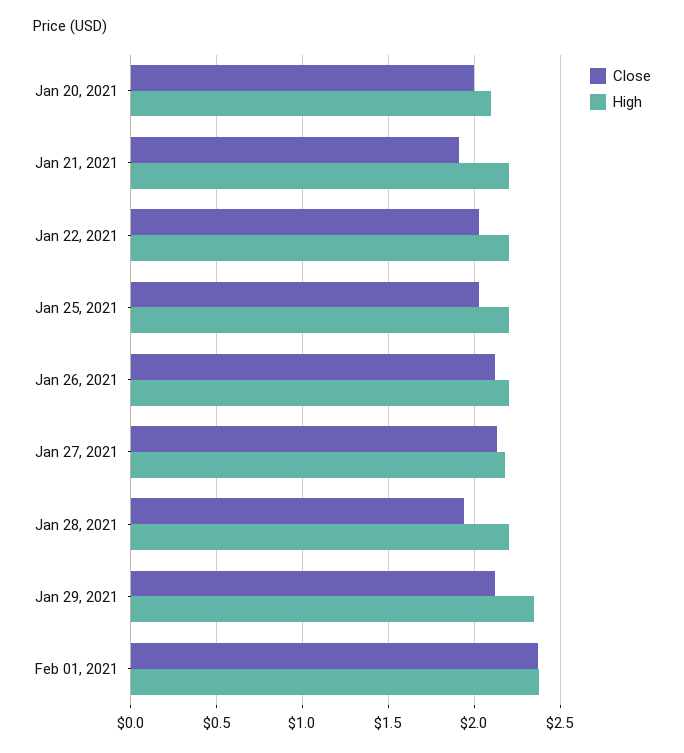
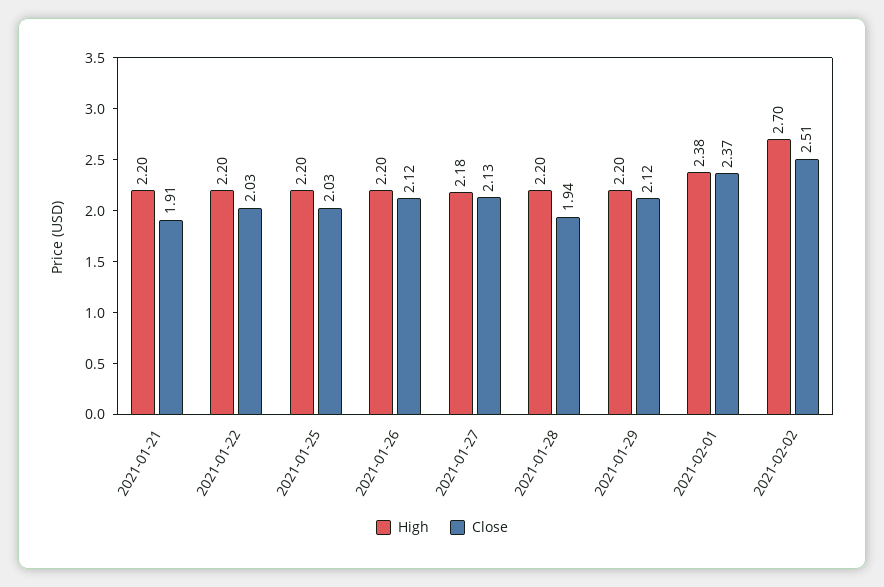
Close, Jan 20, 2021: 2 -> none
High, Jan 20, 2021: 2.1 -> none
High, Jan 29, 2021: 2.35 -> 2.2
High, 2021-02-02: none -> 2.7
Close, 2021-02-02: none -> 2.51

